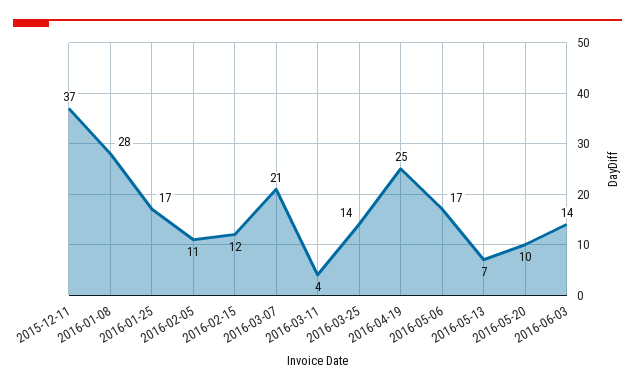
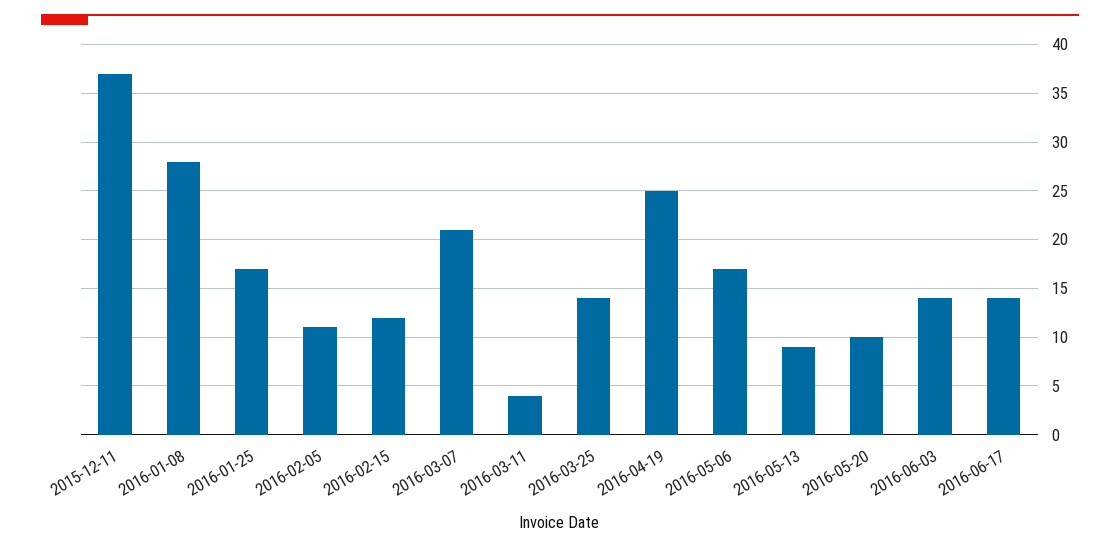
2016-05-13: 7 -> 9
2016-06-17: none -> 14

